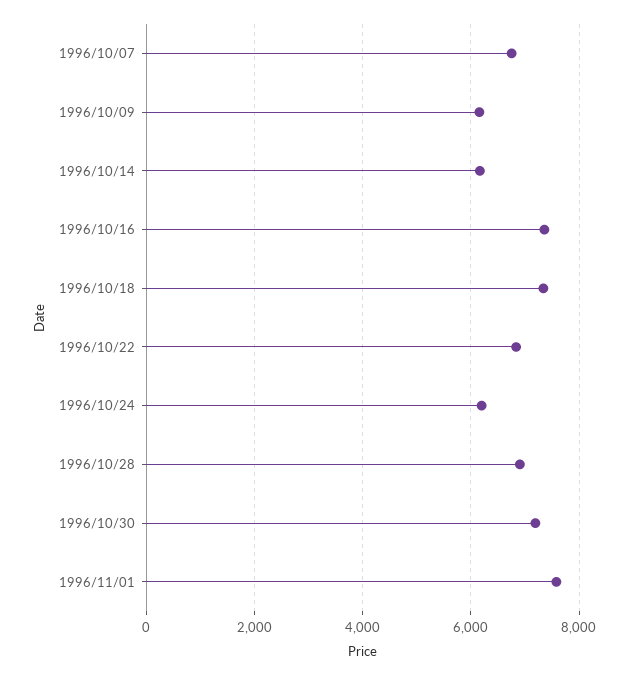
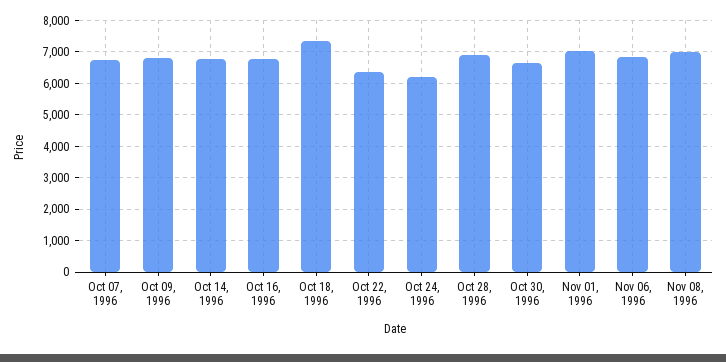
1996/10/09: 6200 -> 6800
1996/10/14: 6200 -> 6800
1996/10/16: 7400 -> 6800
1996/10/22: 6800 -> 6400
1996/10/30: 7200 -> 6600
1996/11/01: 7600 -> 7000
Nov 06, 1996: none -> 6800
Nov 08, 1996: none -> 7000

